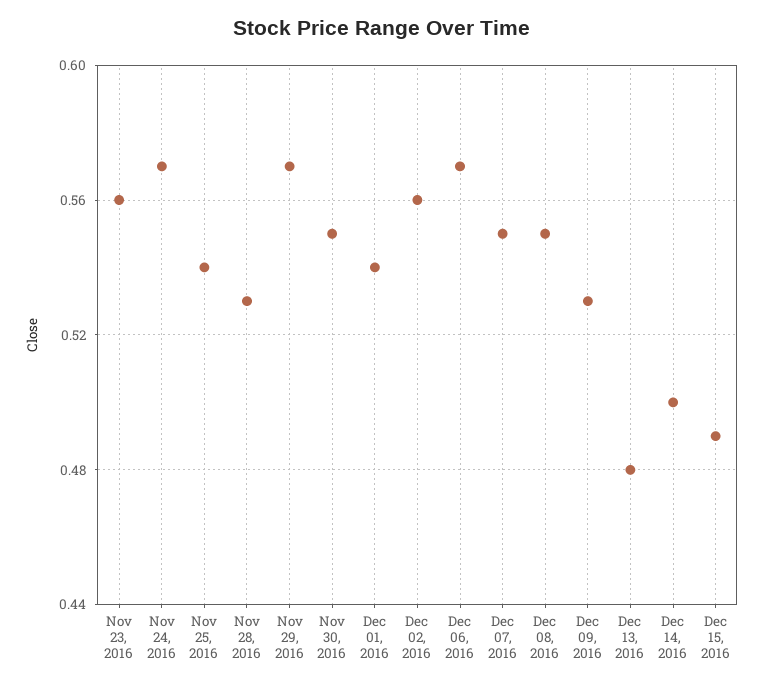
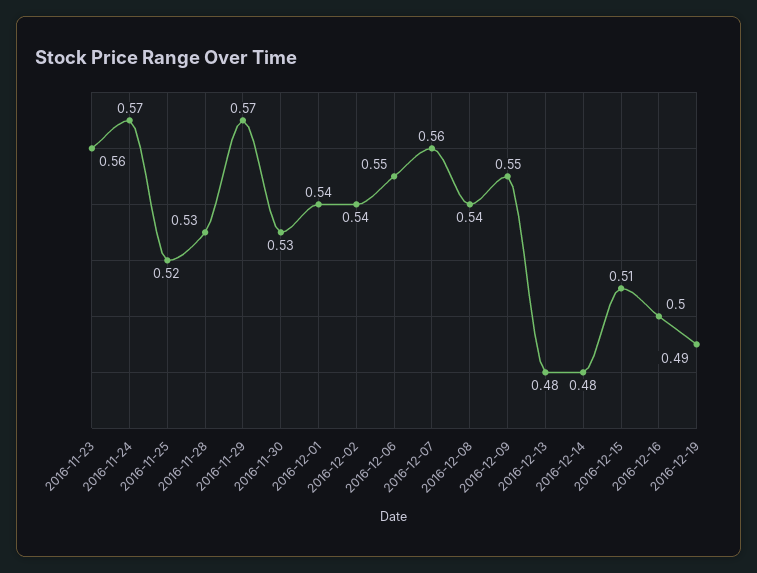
Nov 25, 2016: 0.54 -> 0.52
Nov 30, 2016: 0.55 -> 0.53
Dec 02, 2016: 0.56 -> 0.54
Dec 06, 2016: 0.57 -> 0.55
Dec 07, 2016: 0.55 -> 0.56
Dec 08, 2016: 0.55 -> 0.54
Dec 09, 2016: 0.53 -> 0.55
Dec 14, 2016: 0.5 -> 0.48
Dec 15, 2016: 0.49 -> 0.51
2016-12-16: none -> 0.5
2016-12-19: none -> 0.49

